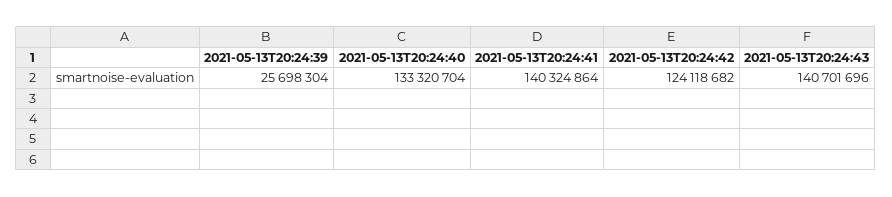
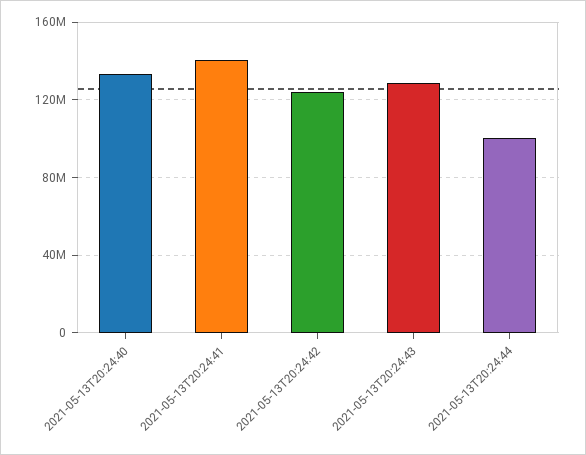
2021-05-13T20:24:39: 25698304 -> none
2021-05-13T20:24:43: 140701696 -> 130000000
2021-05-13T20:24:44: none -> 100000000

